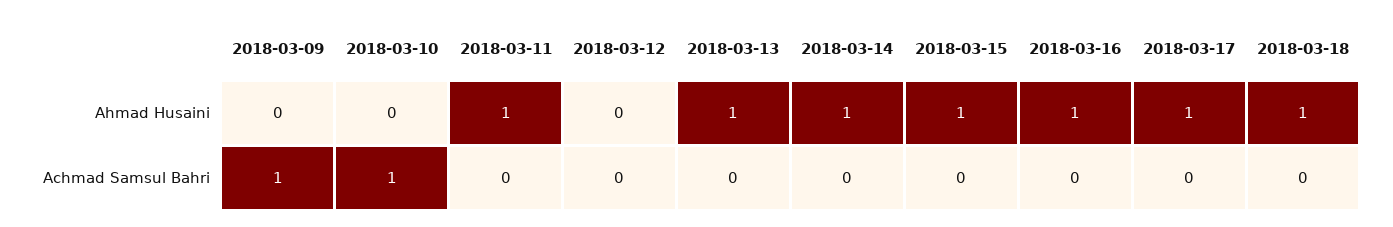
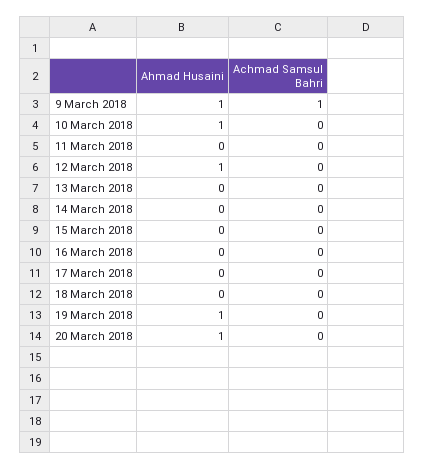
2018-03-09, Ahmad Husaini: 0 -> 1
2018-03-10, Ahmad Husaini: 0 -> 1
2018-03-11, Ahmad Husaini: 1 -> 0
2018-03-12, Ahmad Husaini: 0 -> 1
2018-03-13, Ahmad Husaini: 1 -> 0
2018-03-14, Ahmad Husaini: 1 -> 0
2018-03-15, Ahmad Husaini: 1 -> 0
2018-03-16, Ahmad Husaini: 1 -> 0
2018-03-17, Ahmad Husaini: 1 -> 0
2018-03-18, Ahmad Husaini: 1 -> 0
2018-03-10, Achmad Samsul Bahri: 1 -> 0
19 March 2018, Ahmad Husaini: none -> 1
19 March 2018, Achmad Samsul Bahri: none -> 0
20 March 2018, Ahmad Husaini: none -> 1
20 March 2018, Achmad Samsul Bahri: none -> 0

